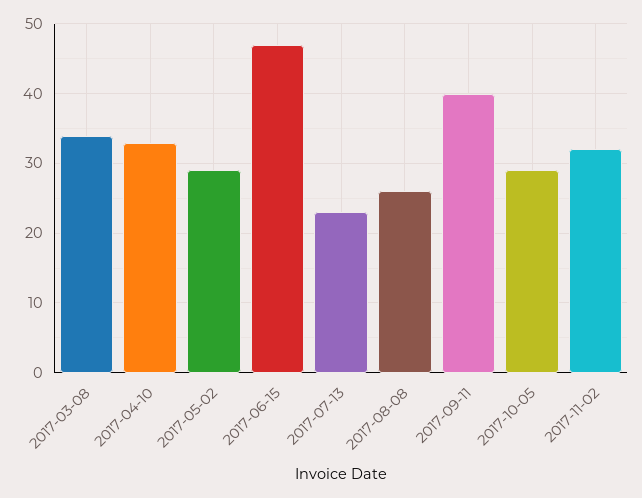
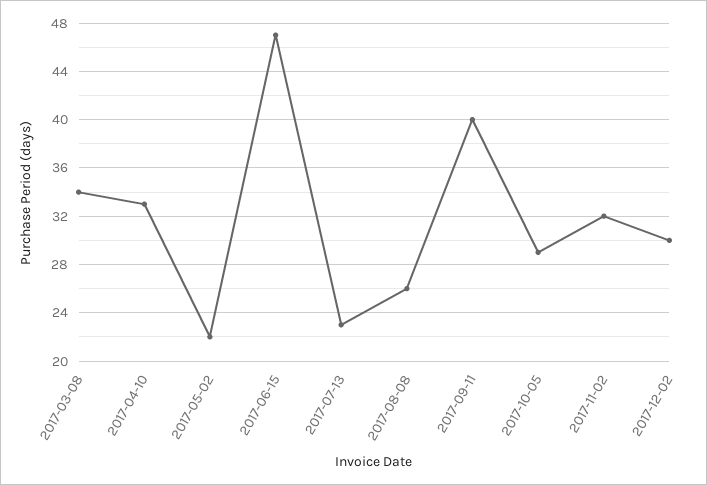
2017-05-02: 29 -> 22
2017-12-02: none -> 30

